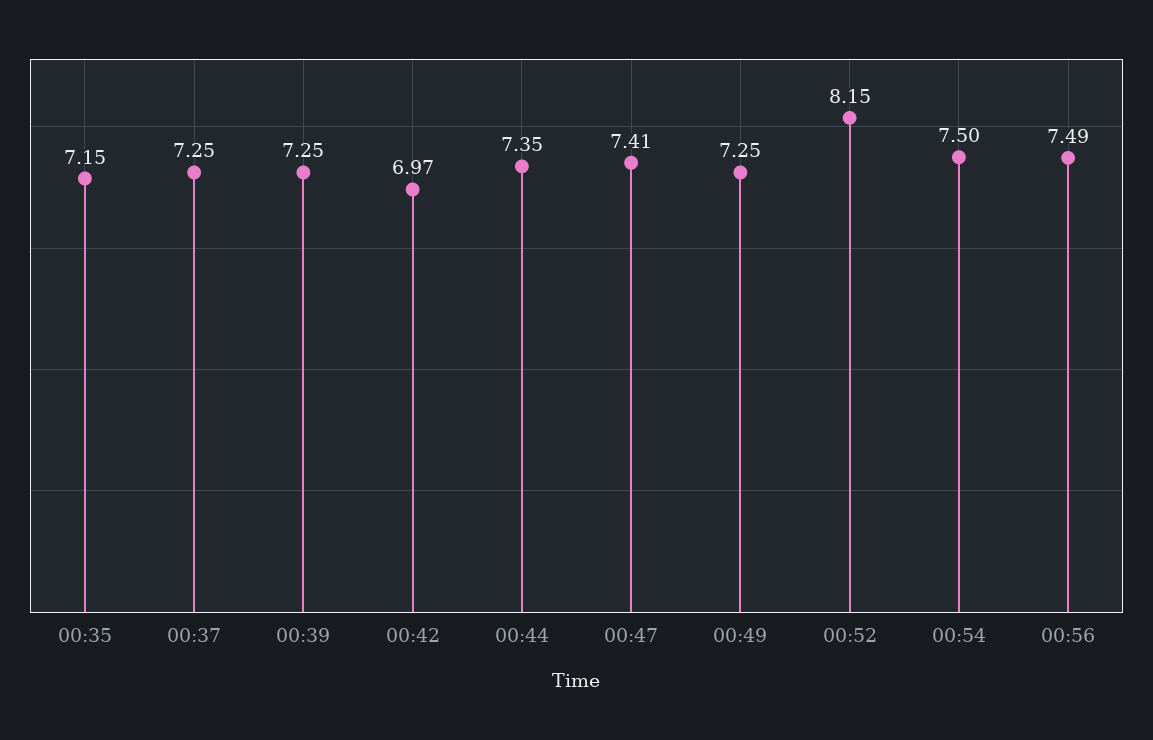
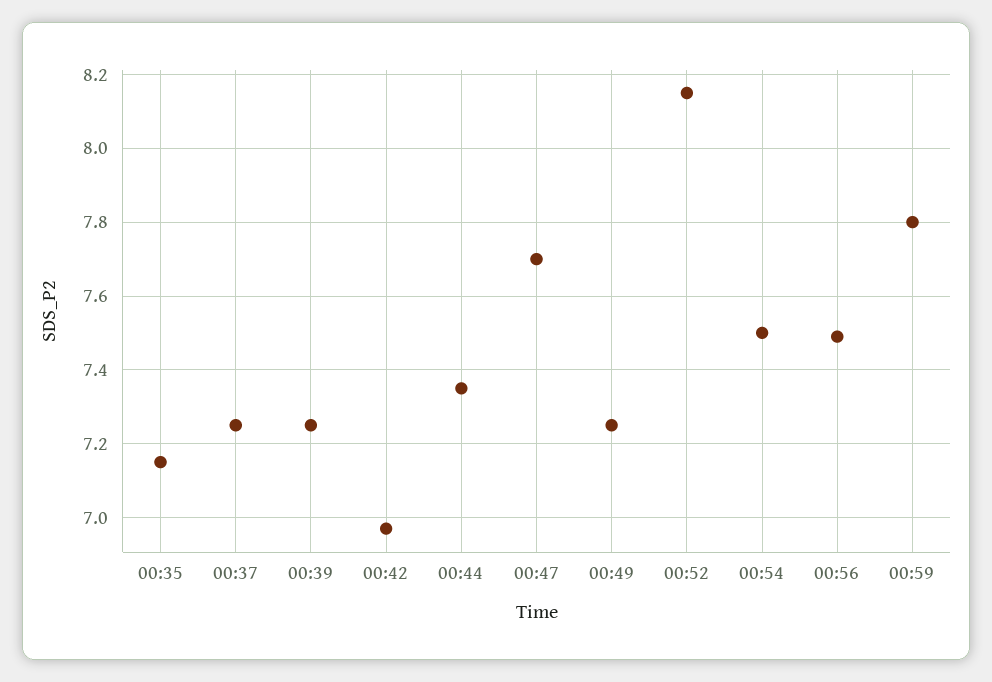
00:47: 7.41 -> 7.7
00:59: none -> 7.8

